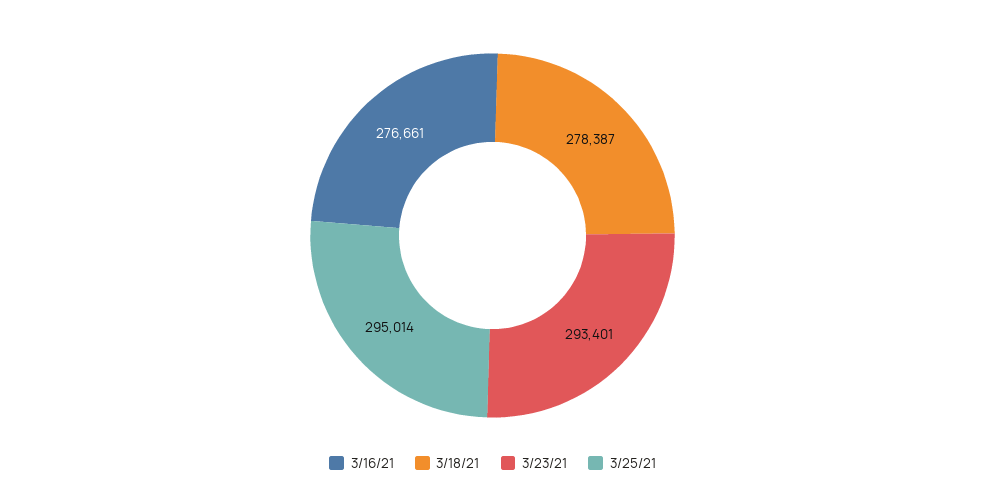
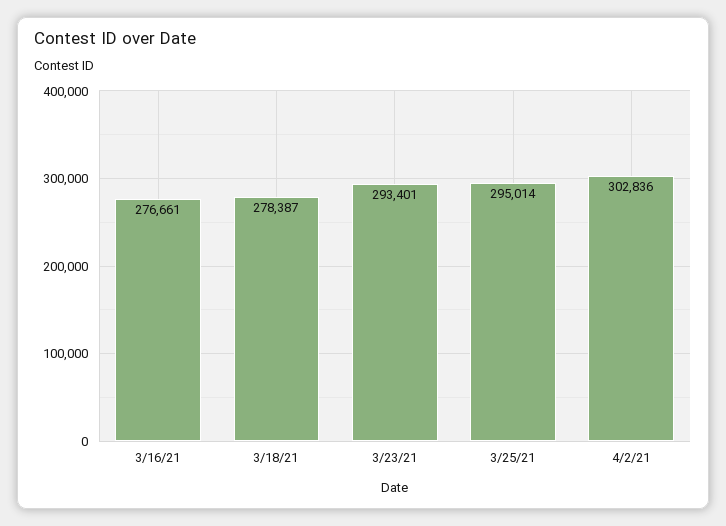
4/2/21: none -> 302836

